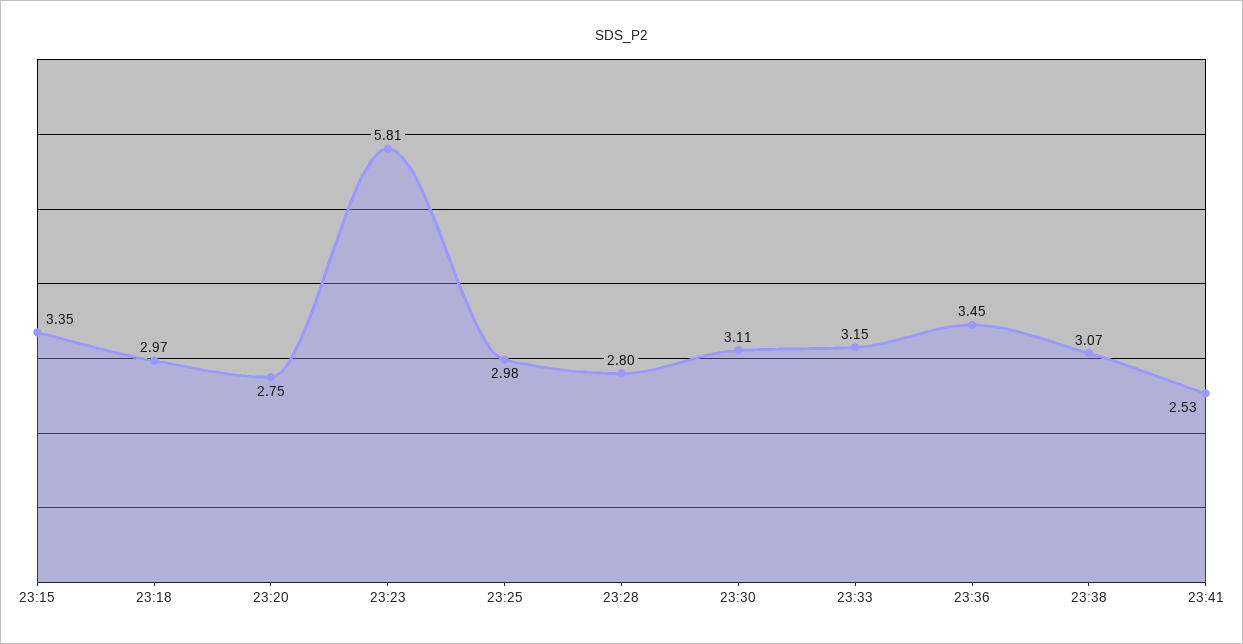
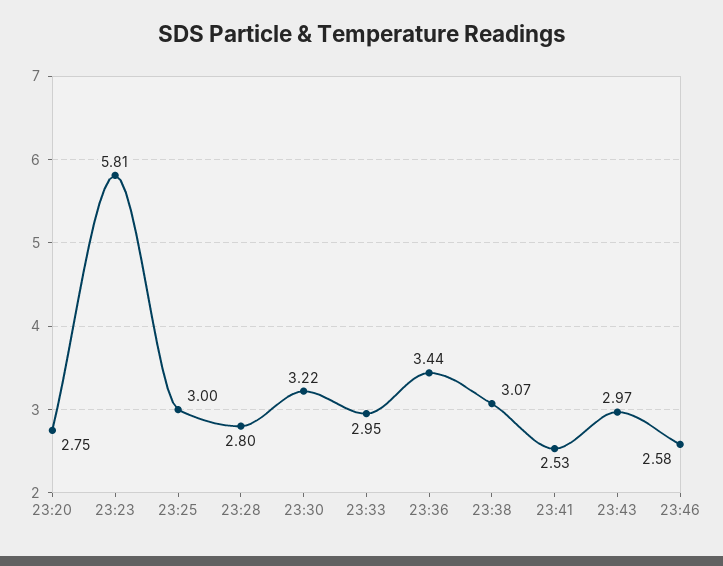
23:15: 3.35 -> none
23:18: 2.97 -> none
23:25: 2.98 -> 3
23:30: 3.11 -> 3.22
23:33: 3.15 -> 2.95
23:36: 3.45 -> 3.44
23:43: none -> 2.97
23:46: none -> 2.58

